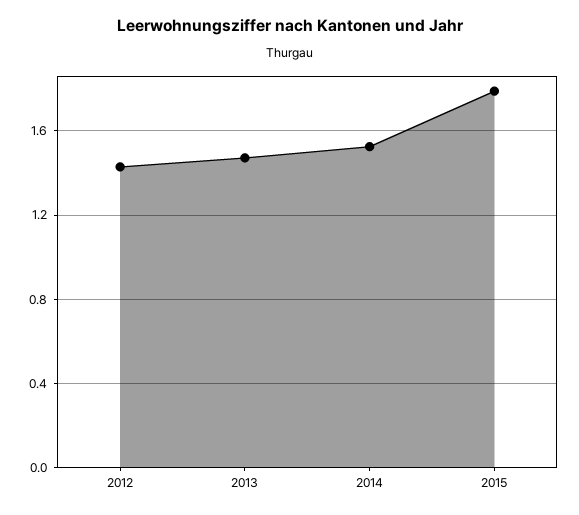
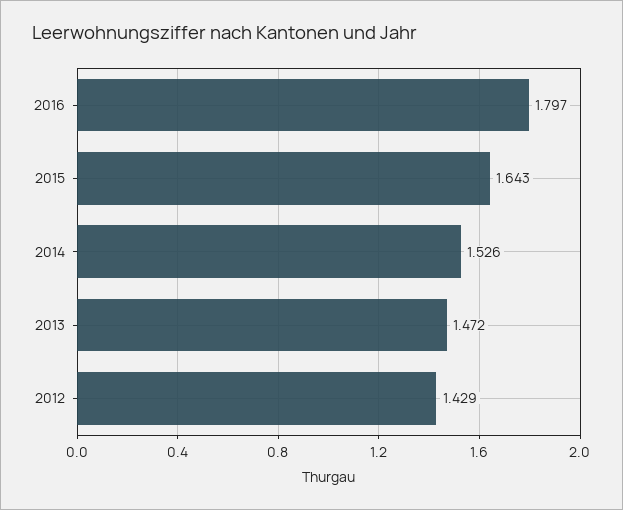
2015: 1.8 -> 1.643
2016: none -> 1.797

